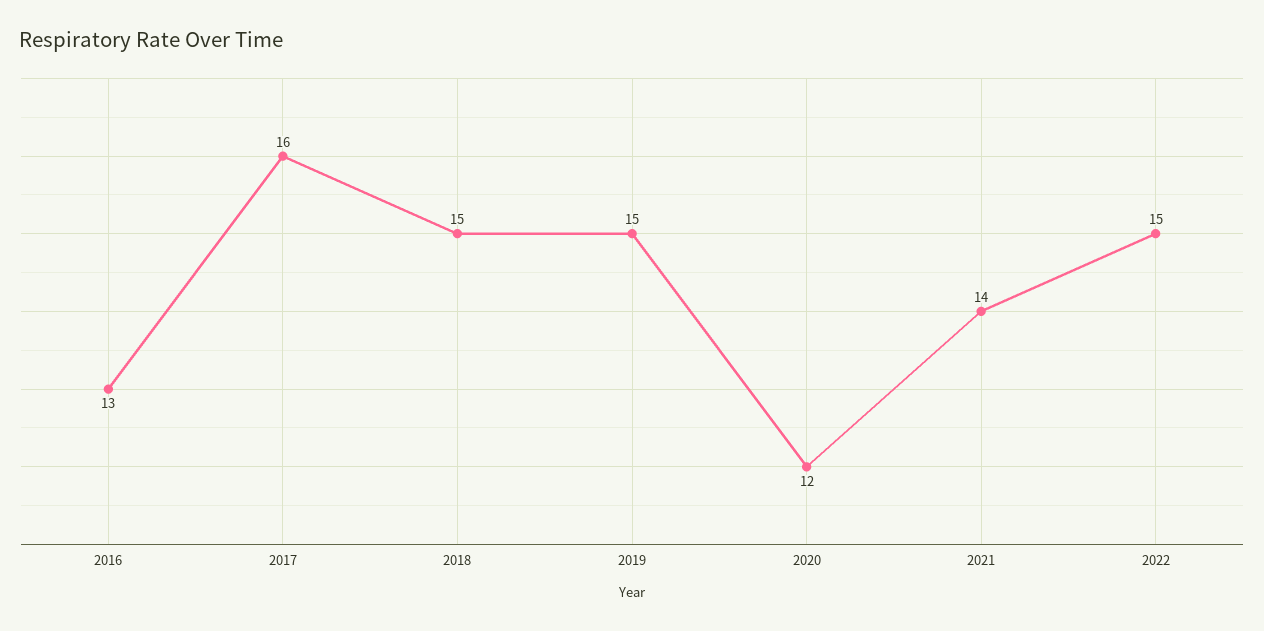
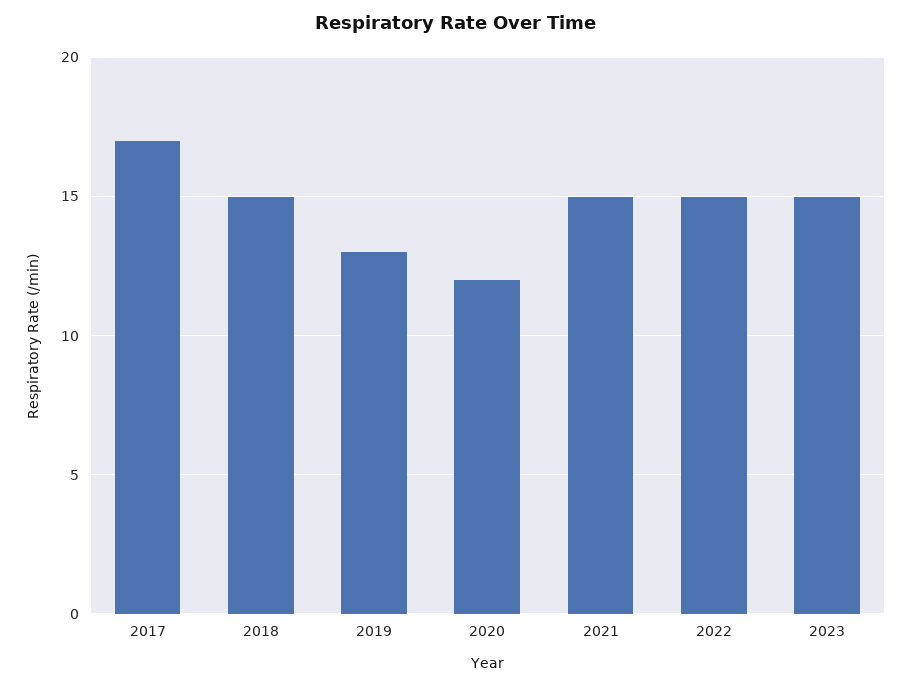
2016: 13 -> none
2017: 16 -> 17
2019: 15 -> 13
2021: 14 -> 15
2023: none -> 15

